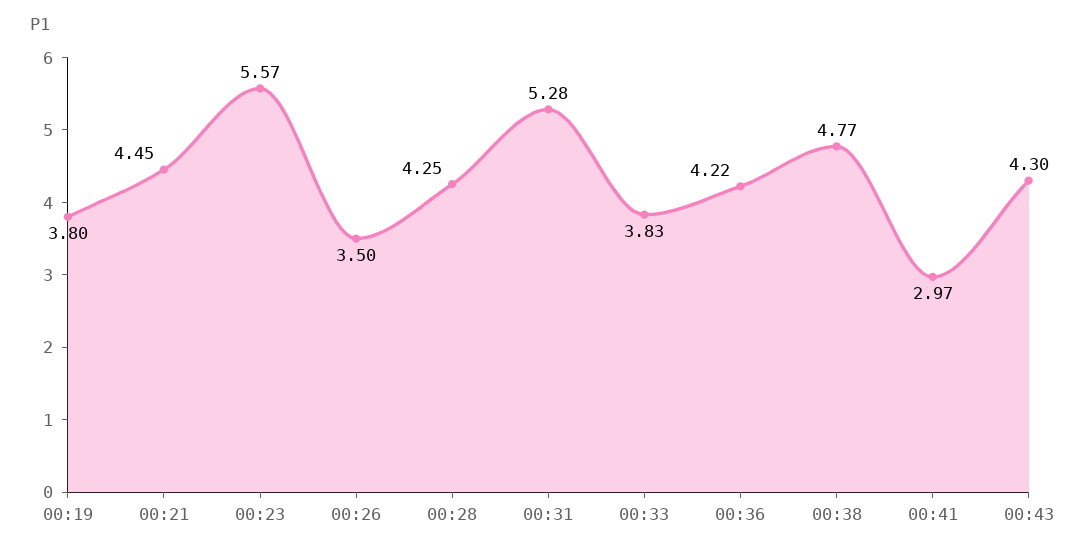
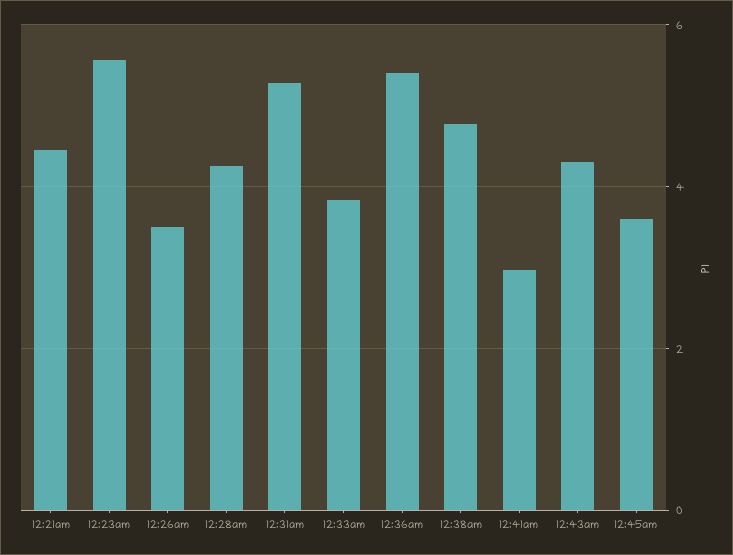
00:19: 3.8 -> none
00:36: 4.22 -> 5.4
12:45am: none -> 3.6

